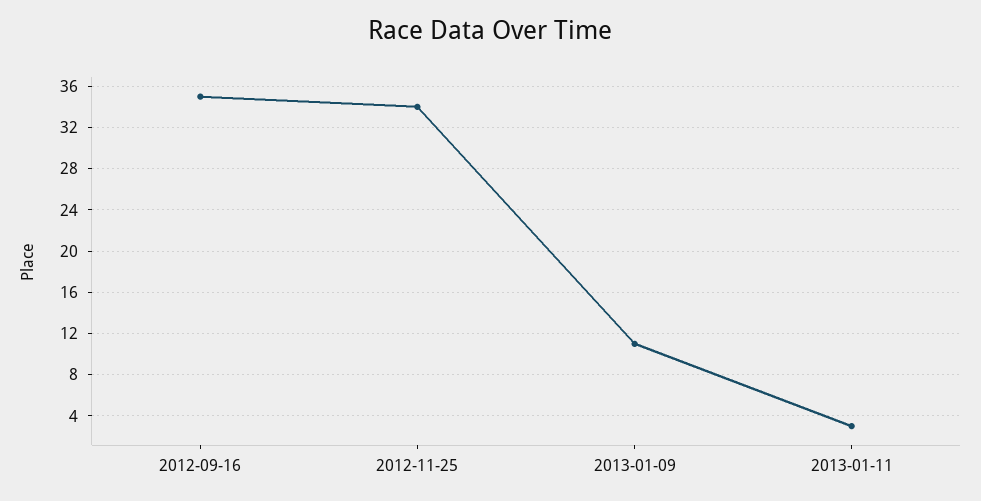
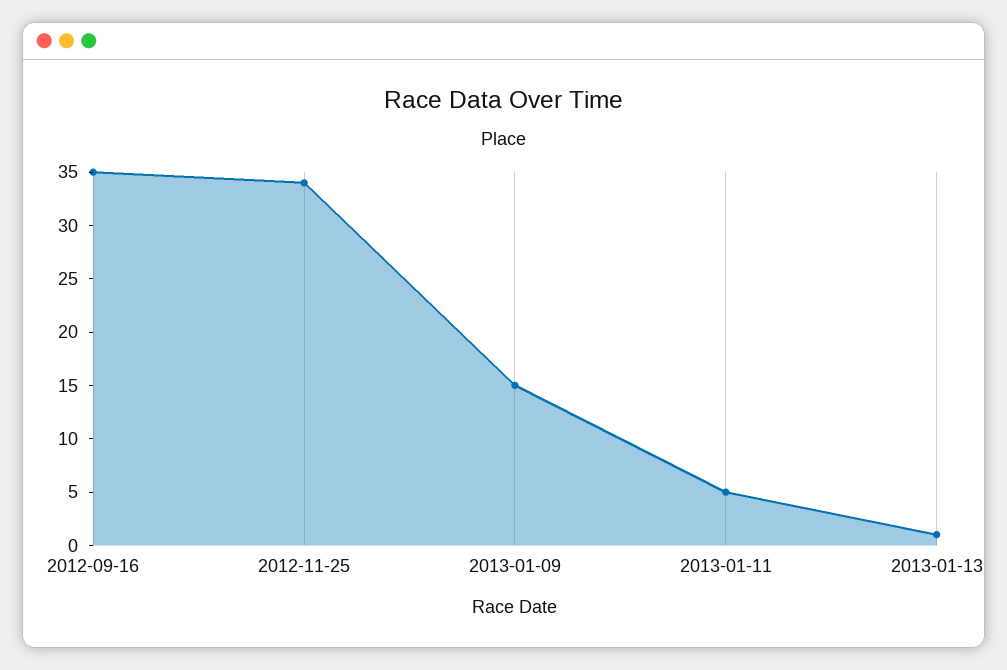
2013-01-09: 11 -> 15
2013-01-11: 3 -> 5
2013-01-13: none -> 1

